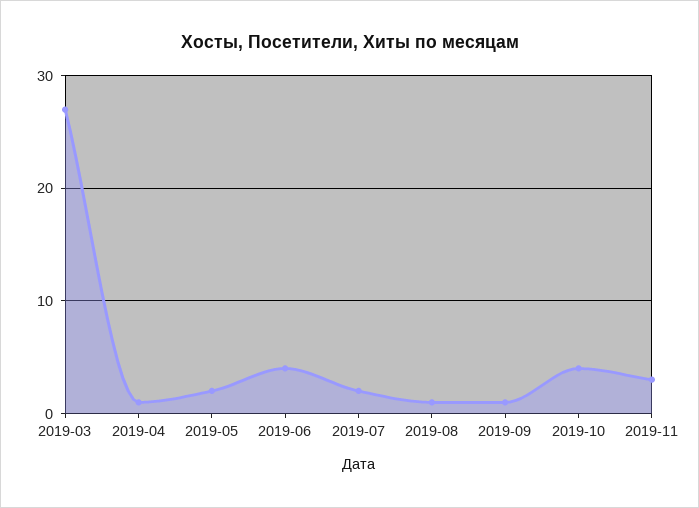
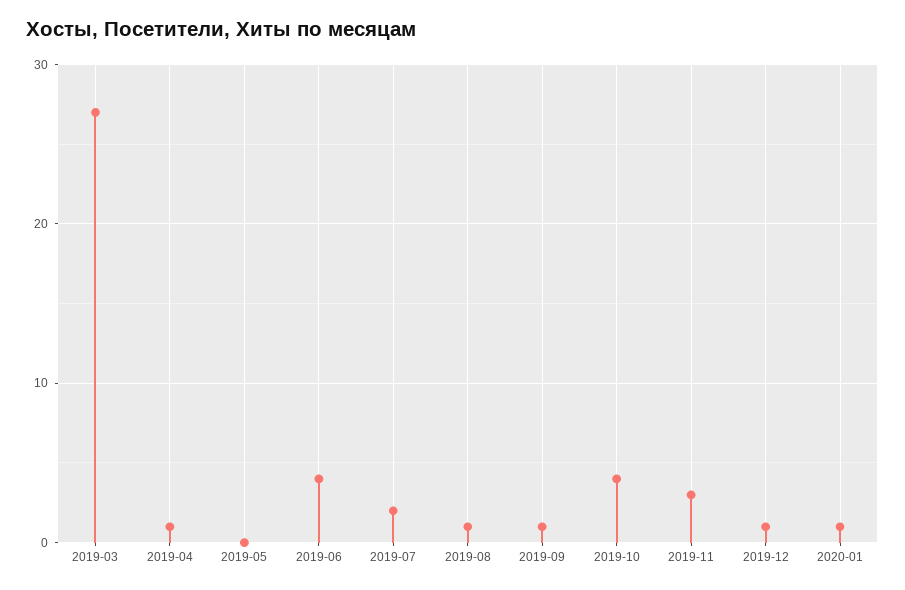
2019-05: 2 -> 0
2019-12: none -> 1
2020-01: none -> 1

